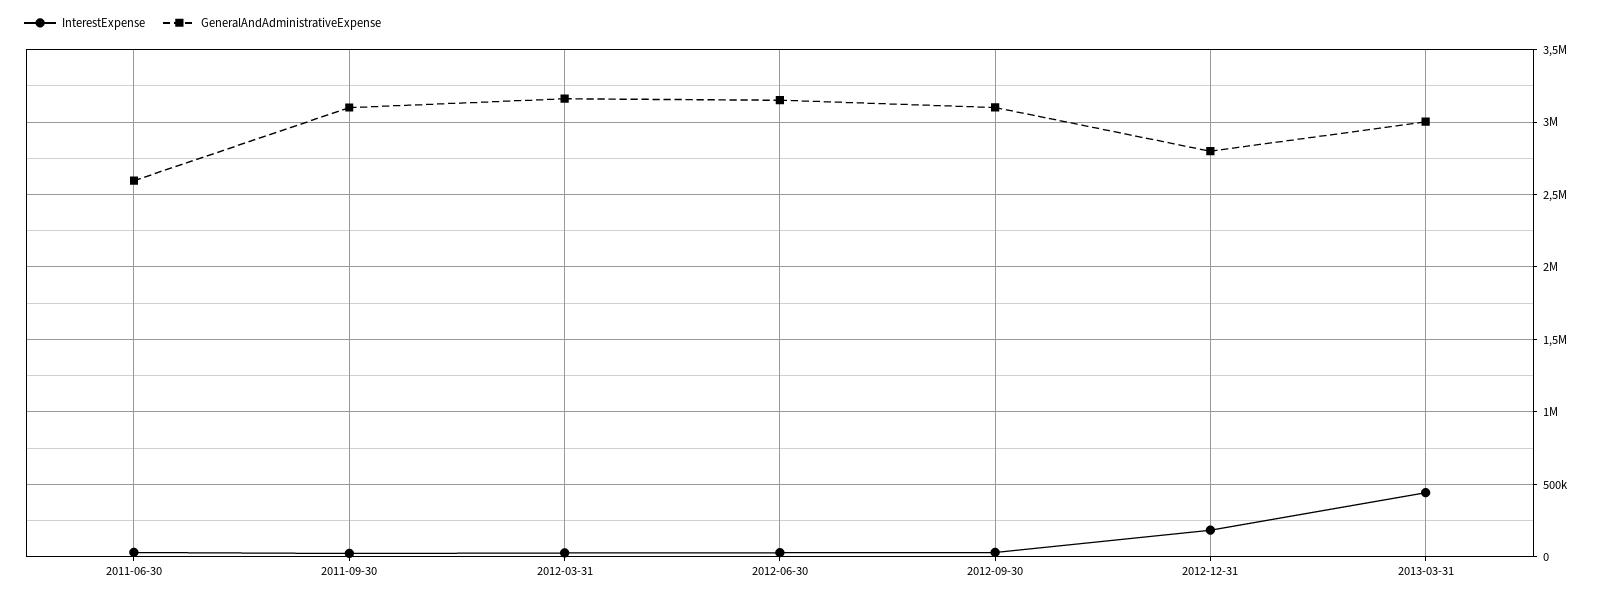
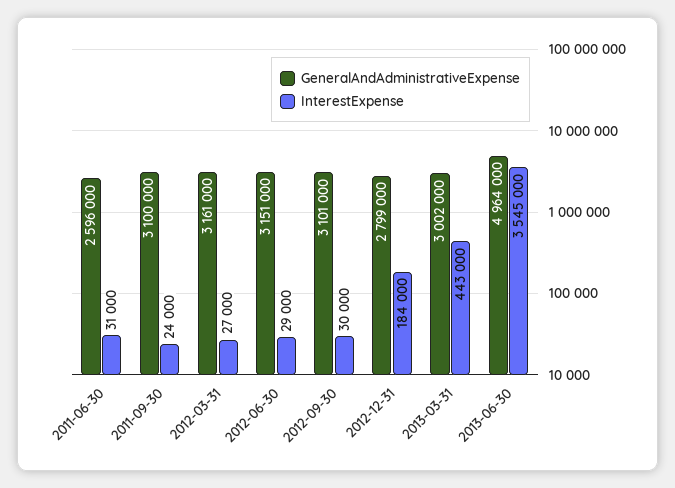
GeneralAndAdministrativeExpense, 2013-06-30: none -> 4964000
InterestExpense, 2013-06-30: none -> 3545000

